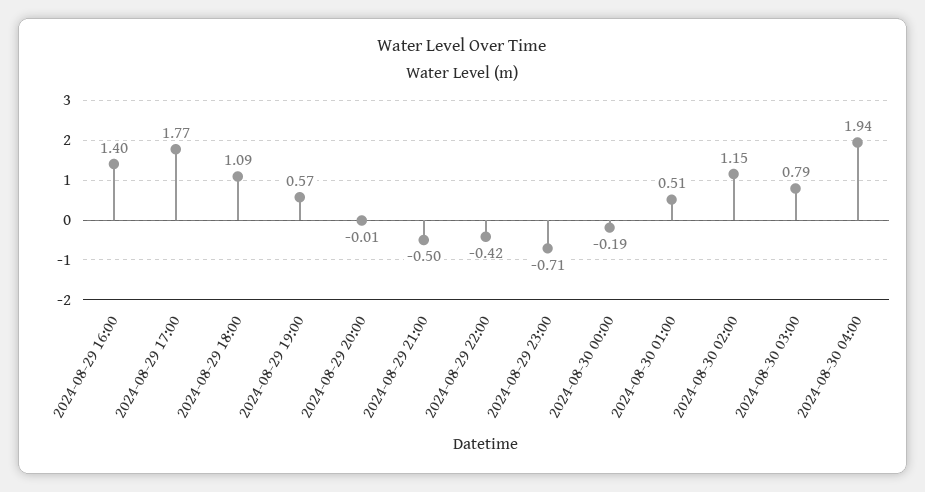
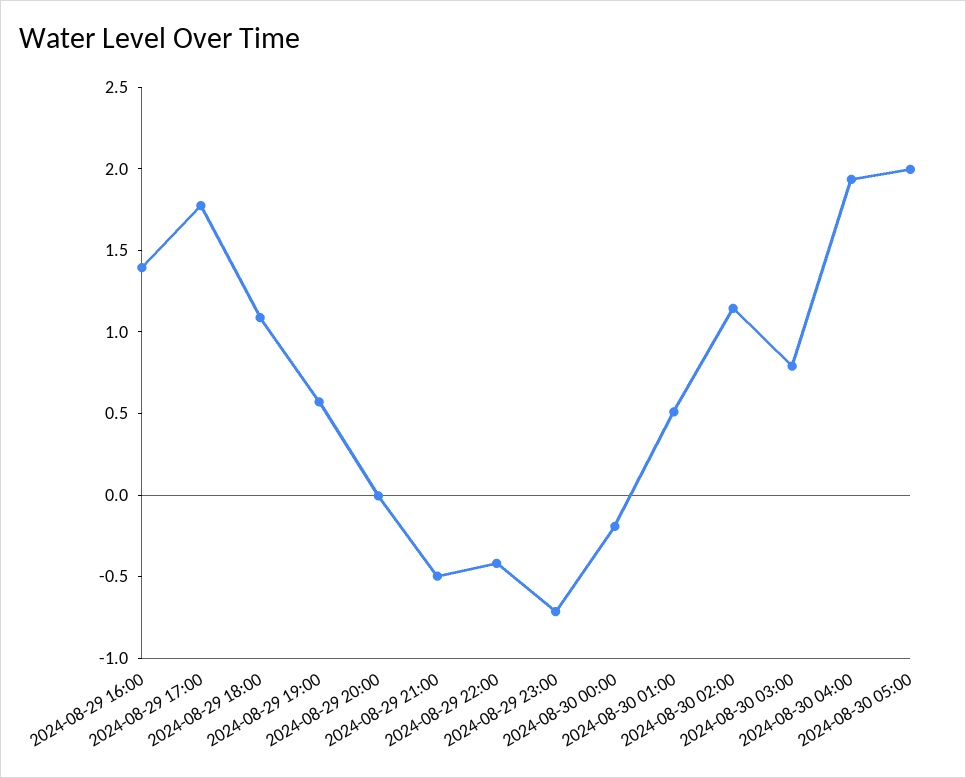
2024-08-30 05:00: none -> 2

